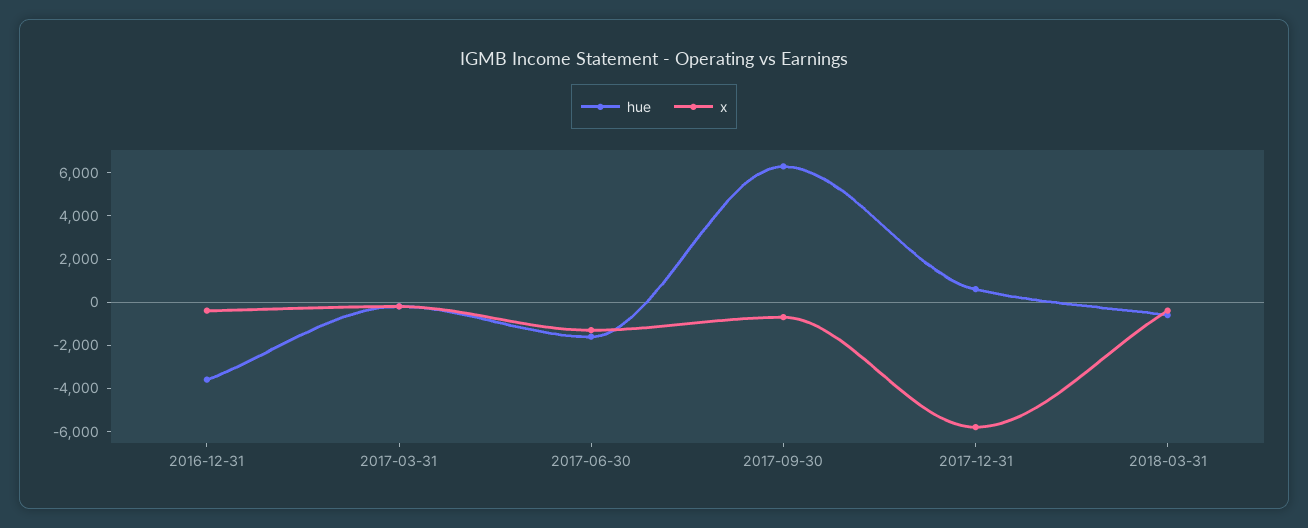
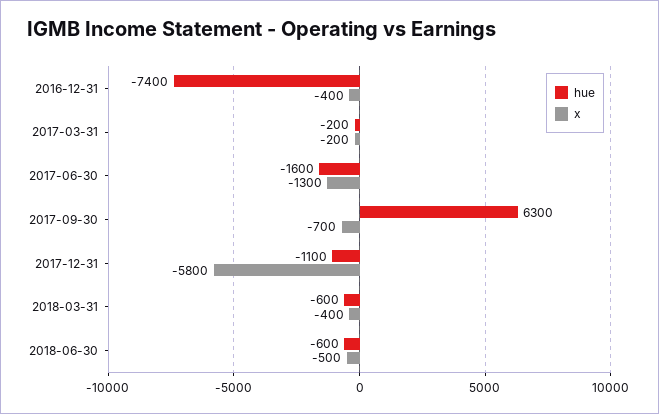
hue, 2016-12-31: -3500 -> -7400
hue, 2017-12-31: 500 -> -1100
hue, 2018-06-30: none -> -600
x, 2018-06-30: none -> -500

